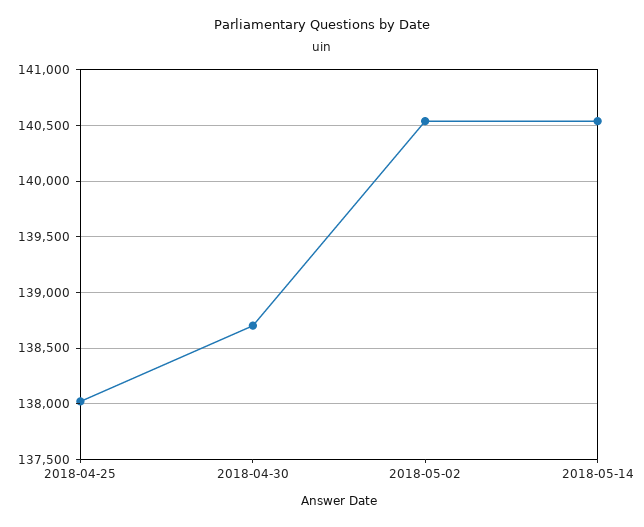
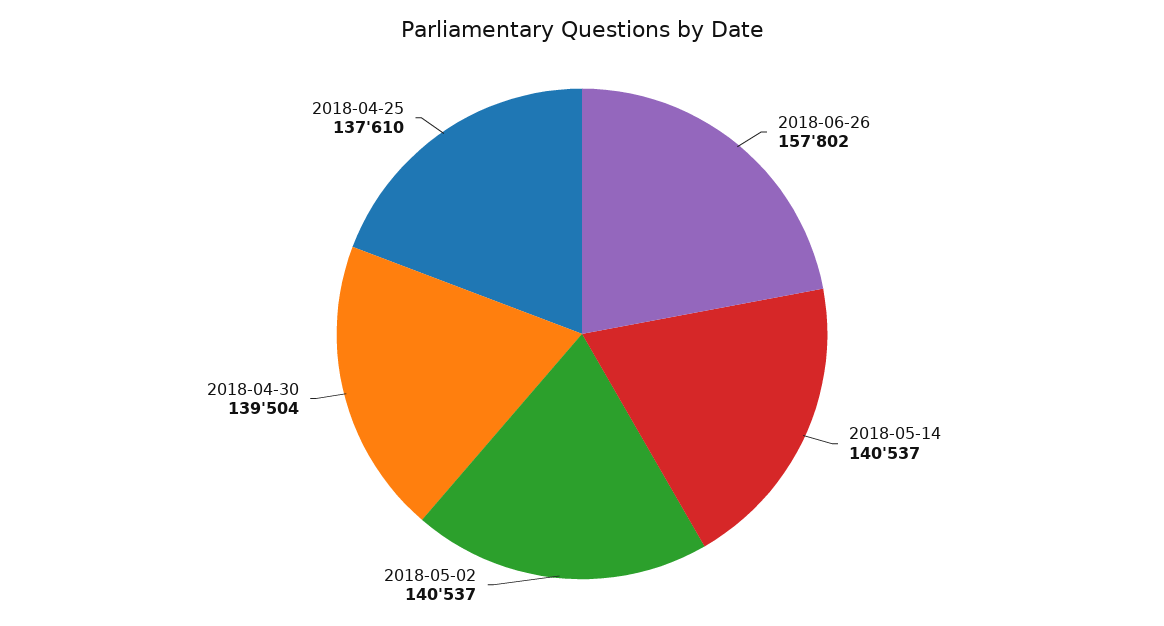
2018-04-25: 138000 -> 137610
2018-04-30: 138700 -> 139504
2018-06-26: none -> 157802

